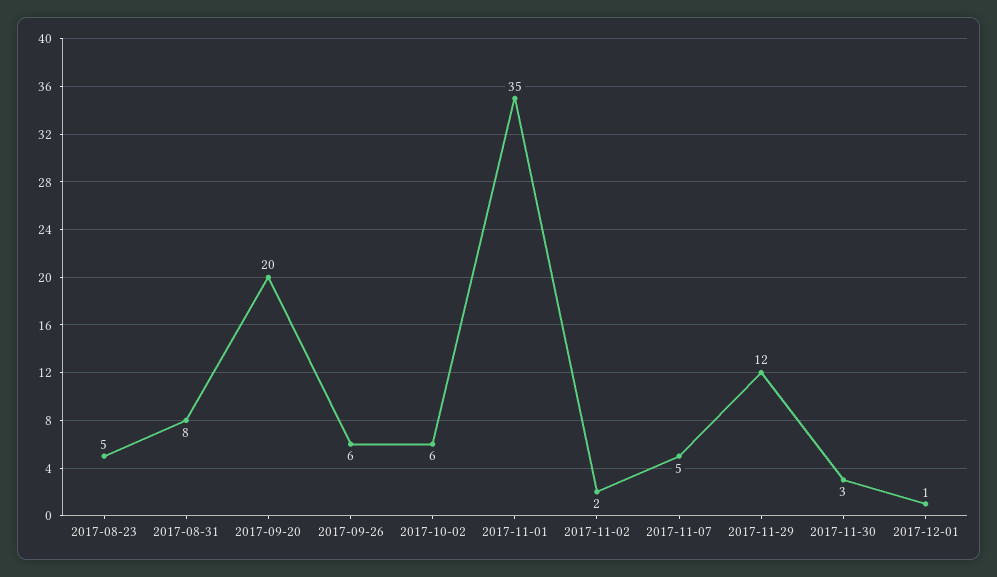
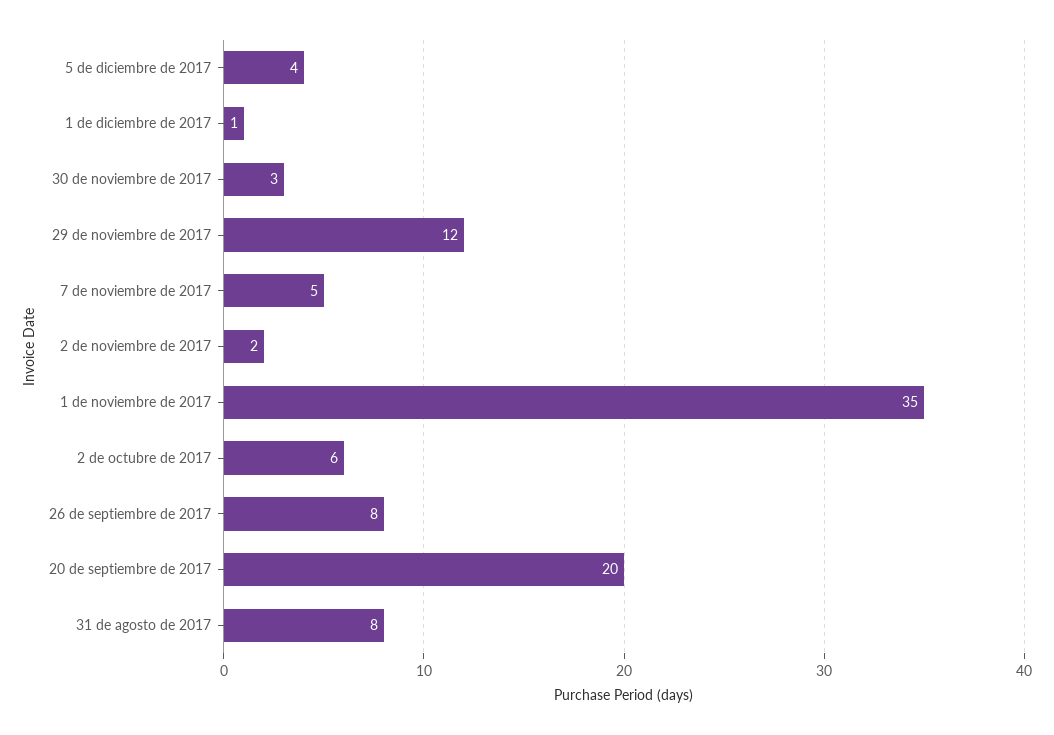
2017-08-23: 5 -> none
2017-09-26: 6 -> 8
5 de diciembre de 2017: none -> 4

